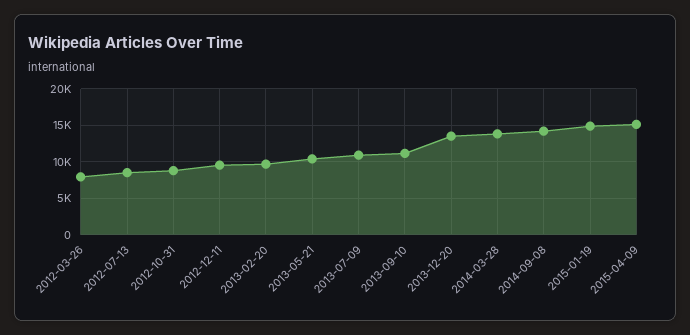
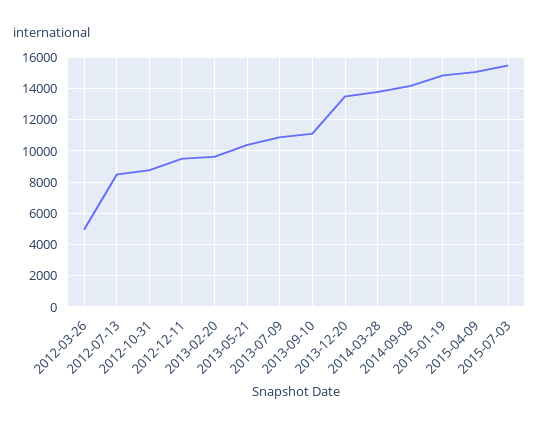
2012-03-26: 8000 -> 5000
2015-07-03: none -> 15500

